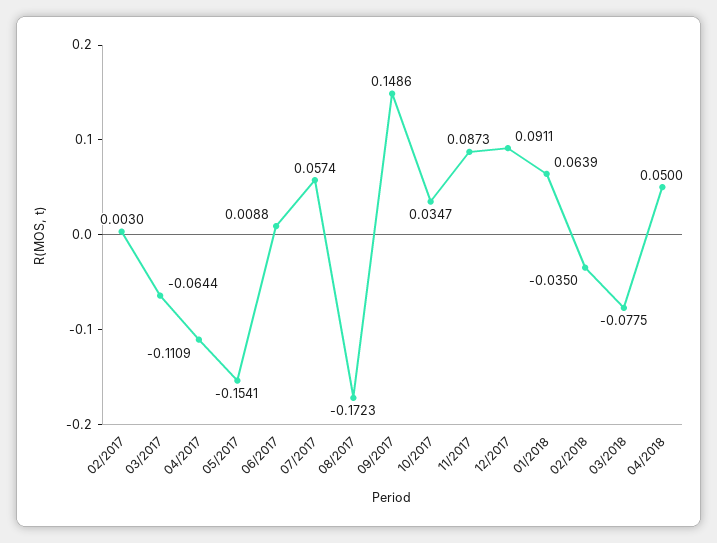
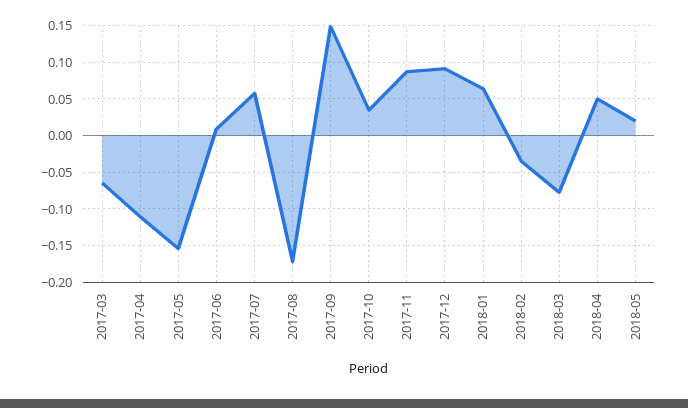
02/2017: 0.003 -> none
2018-05: none -> 0.02

